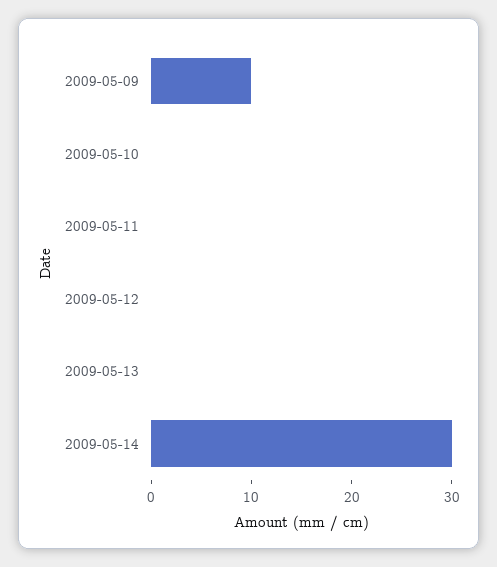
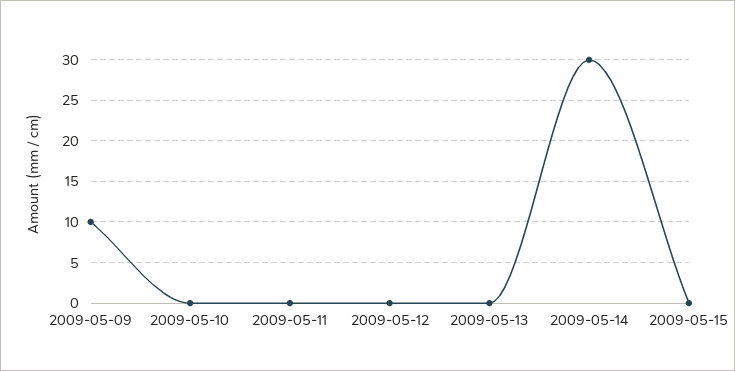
2009-05-15: none -> 0

